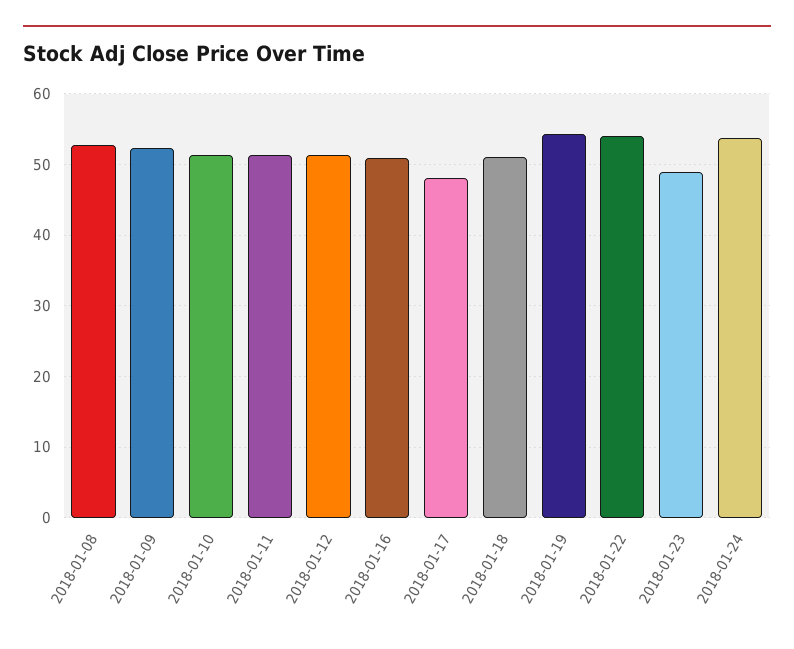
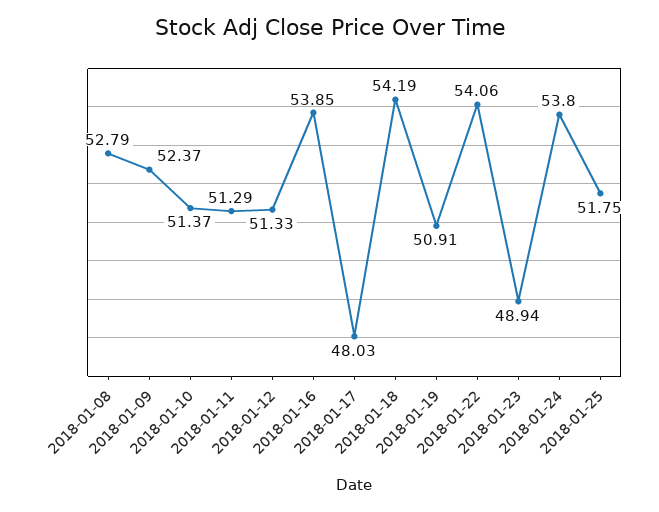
2018-01-16: 51 -> 53.85
2018-01-18: 51 -> 54.19
2018-01-19: 54 -> 50.91
2018-01-25: none -> 51.75

